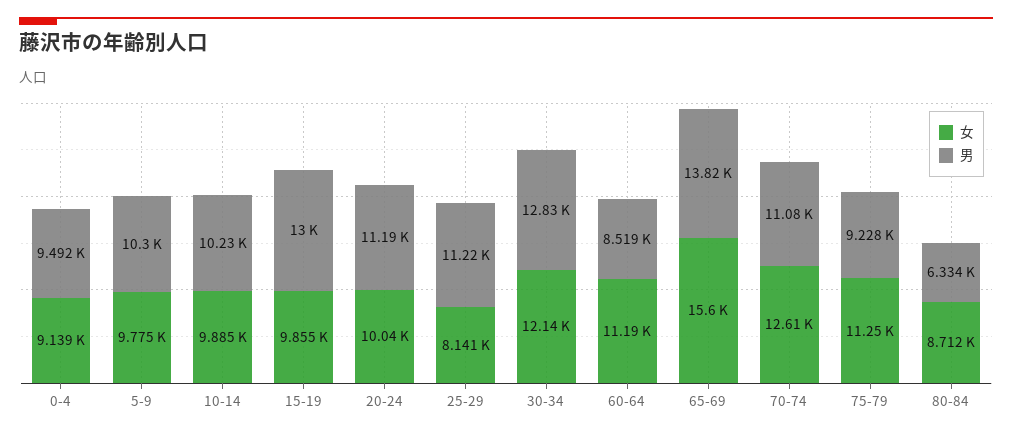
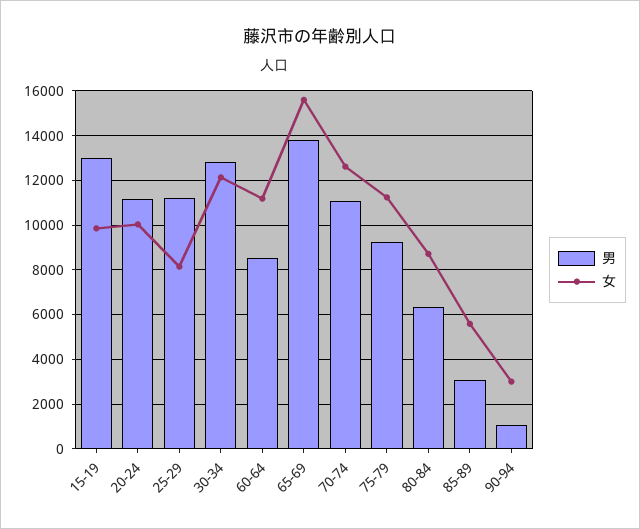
女, 0-4: 9139 -> none
男, 0-4: 9492 -> none
女, 5-9: 9775 -> none
男, 5-9: 10300 -> none
女, 10-14: 9885 -> none
男, 10-14: 10230 -> none
男, 85-89: none -> 3000
女, 85-89: none -> 5500
男, 90-94: none -> 1000
女, 90-94: none -> 3000

